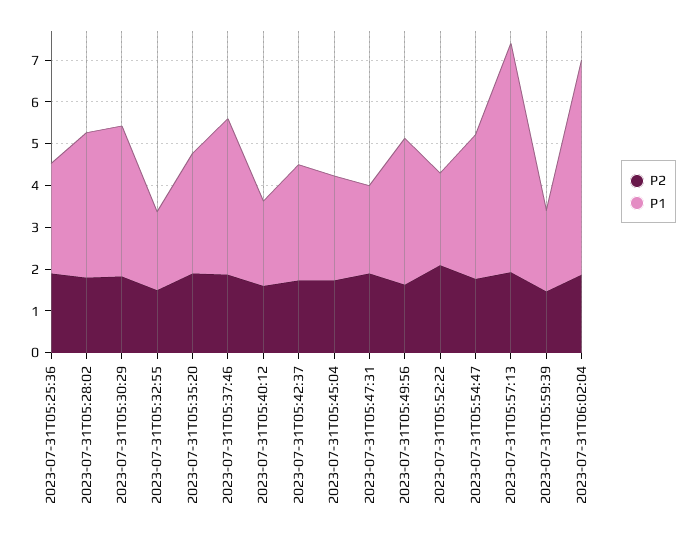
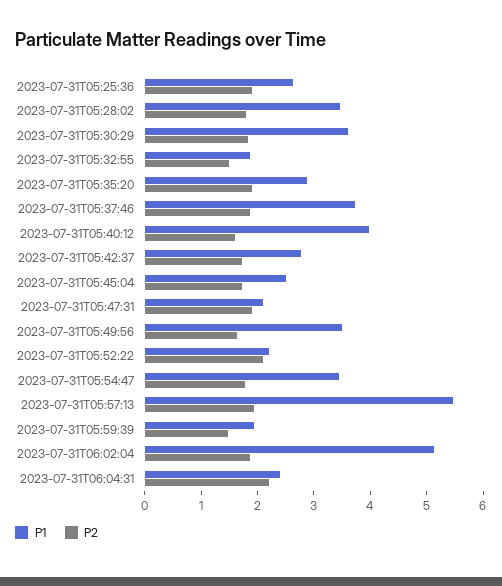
P1, 2023-07-31T05:40:12: 2 -> 4
P1, 2023-07-31T06:04:31: none -> 2.4
P2, 2023-07-31T06:04:31: none -> 2.2

